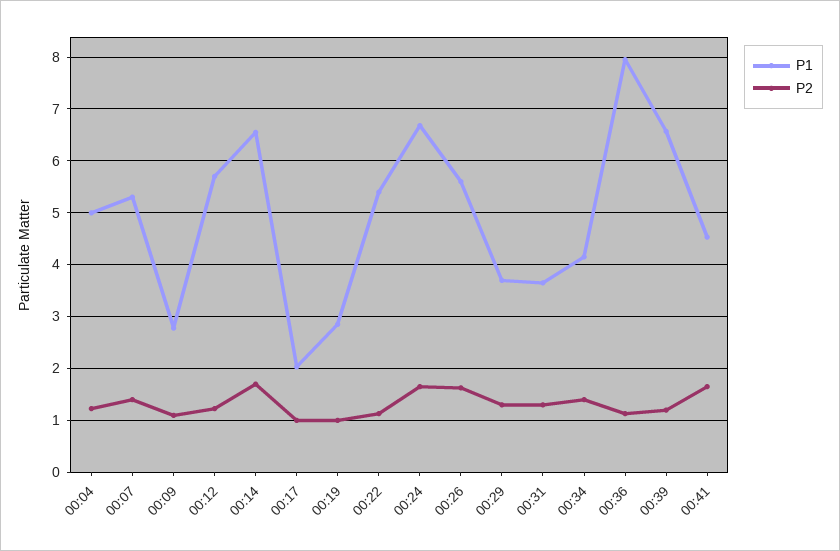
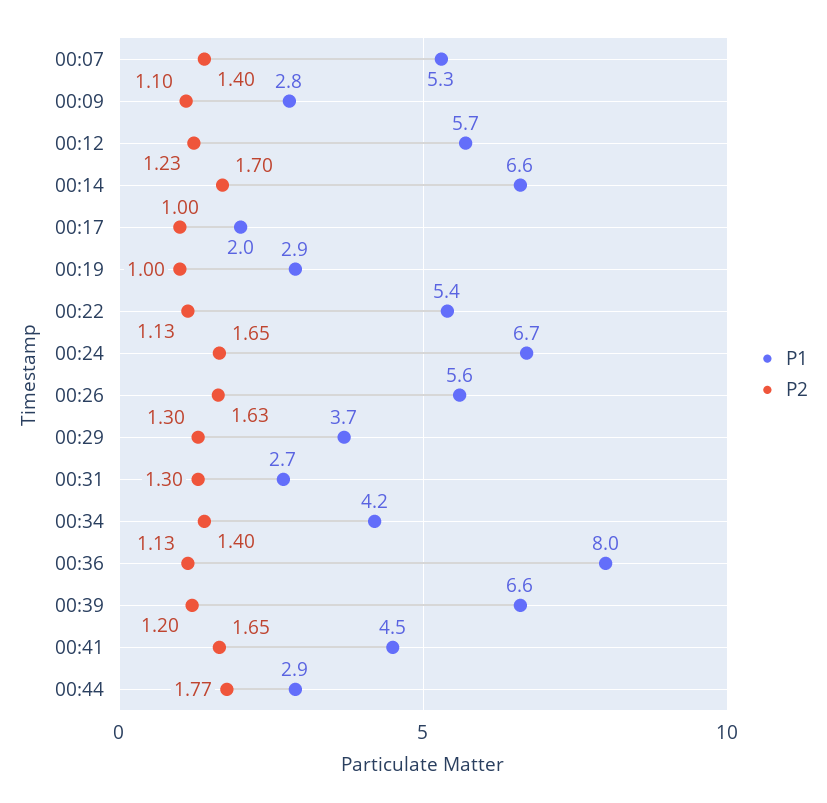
P1, 00:04: 5 -> none
P2, 00:04: 1.2 -> none
P1, 00:31: 3.6 -> 2.7
P1, 00:44: none -> 2.9
P2, 00:44: none -> 1.77

